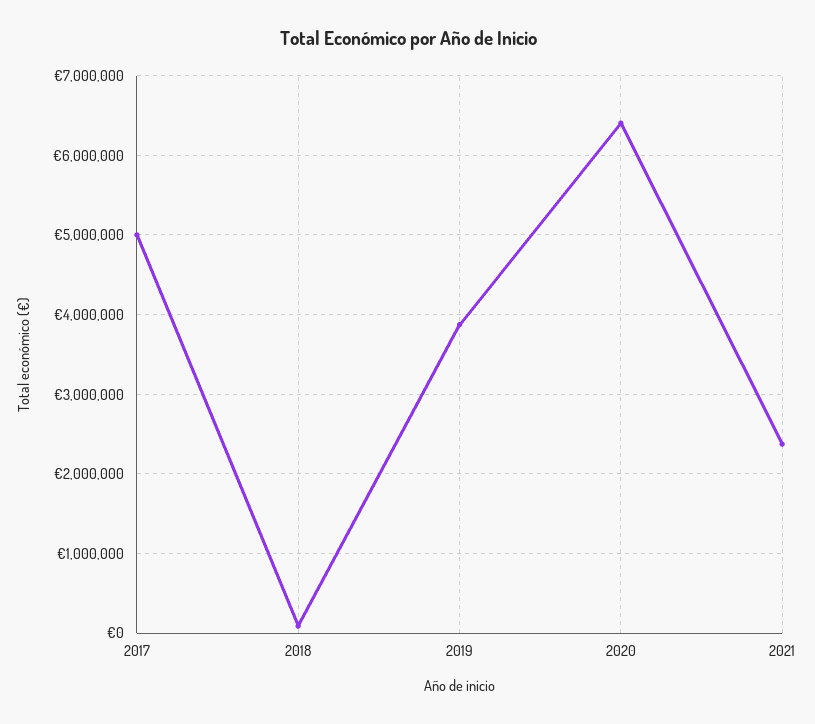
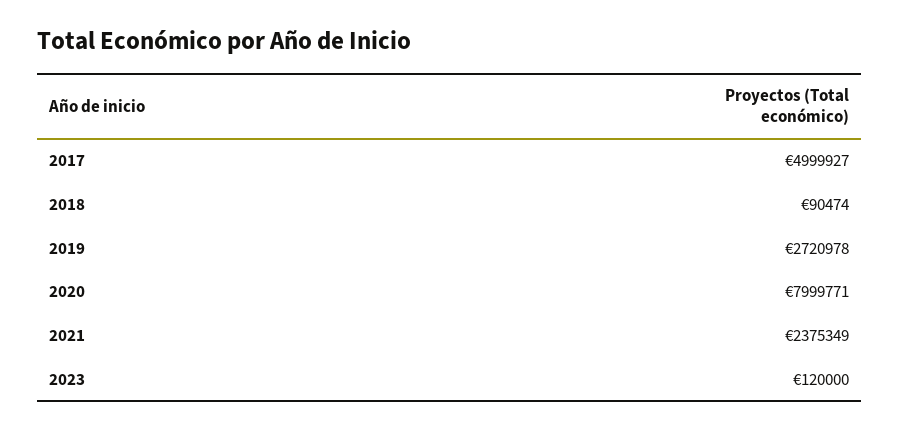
2019: 3900000 -> 2720978
2020: 6400000 -> 7999771
2023: none -> 120000

